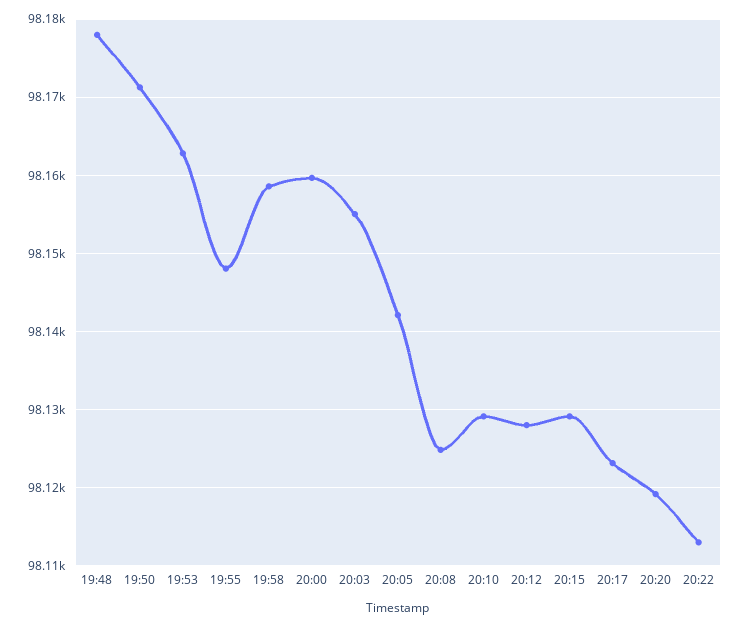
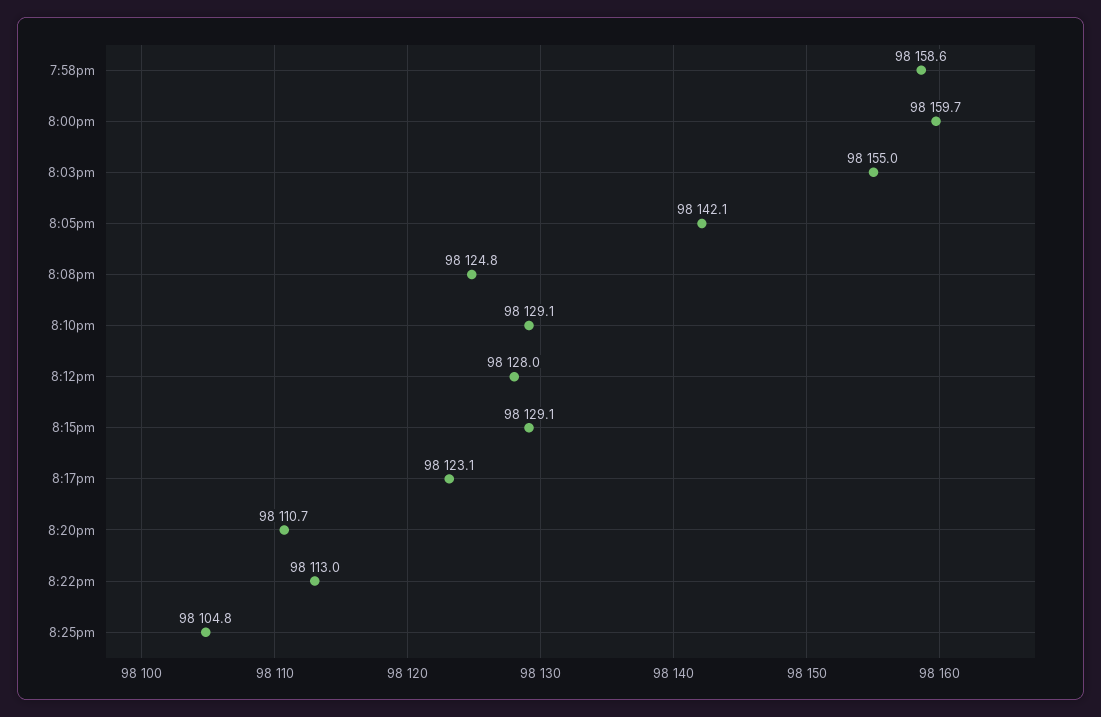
19:48: 98178 -> none
19:50: 98171 -> none
19:53: 98163 -> none
19:55: 98148 -> none
20:20: 98119 -> 98110.7
8:25pm: none -> 98104.8

